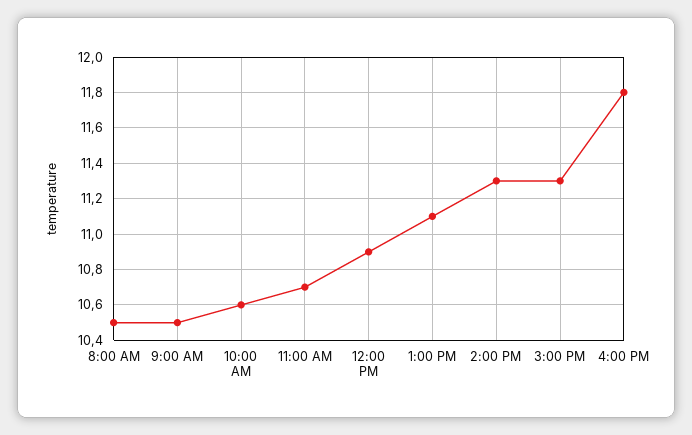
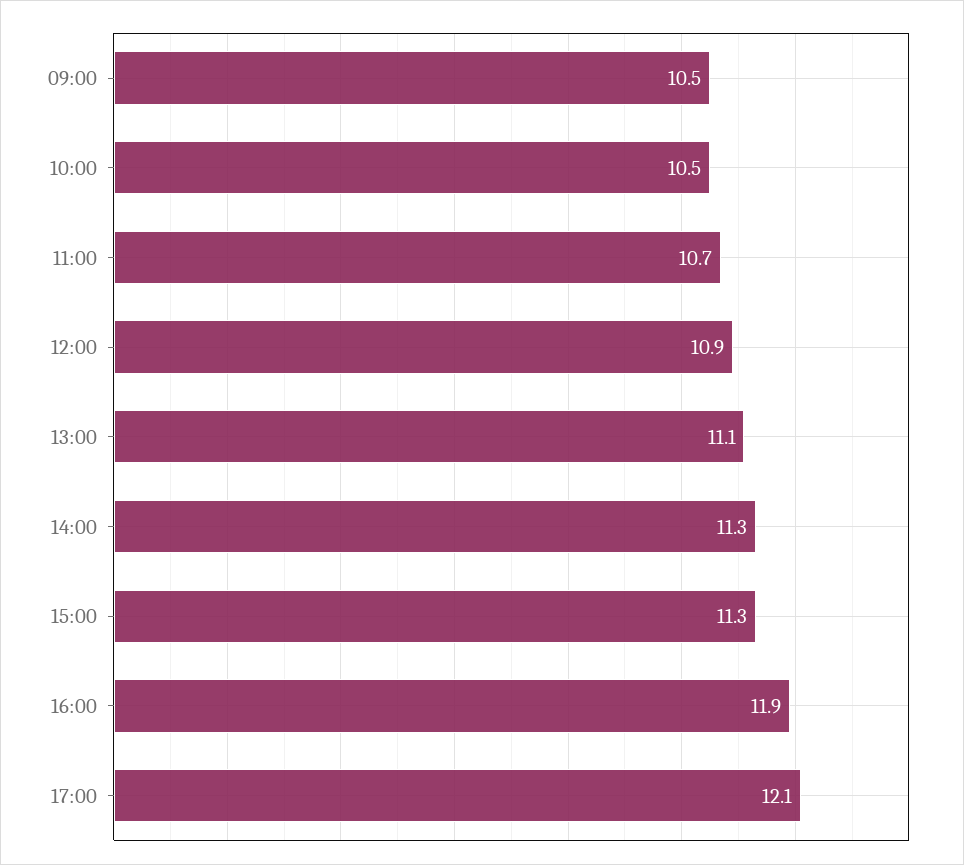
8:00 AM: 10.5 -> none
10:00 AM: 10.6 -> 10.5
4:00 PM: 11.8 -> 11.9
17:00: none -> 12.1

